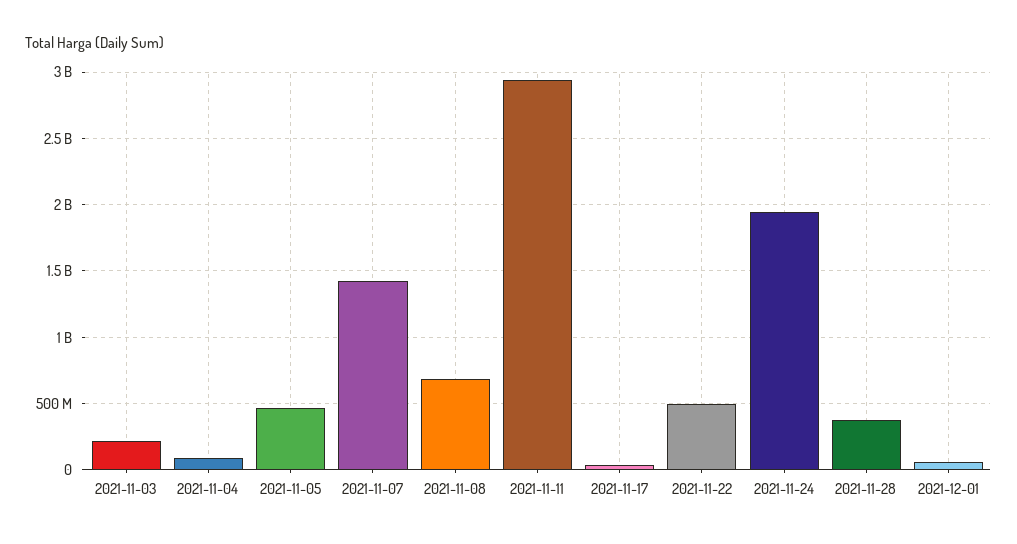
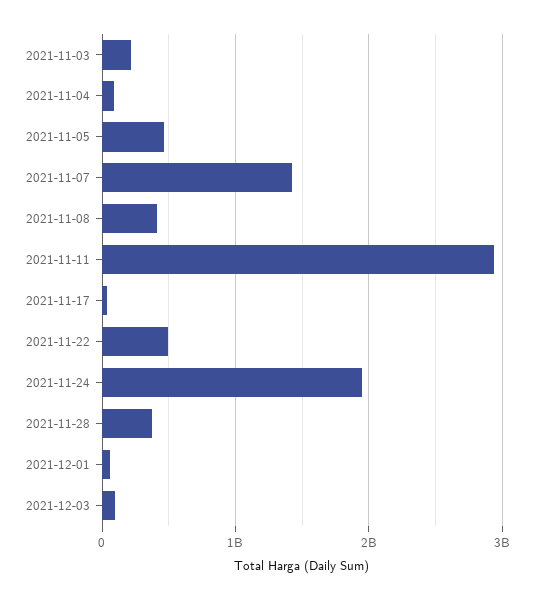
2021-11-08: 700000000 -> 400000000
2021-12-03: none -> 100000000

